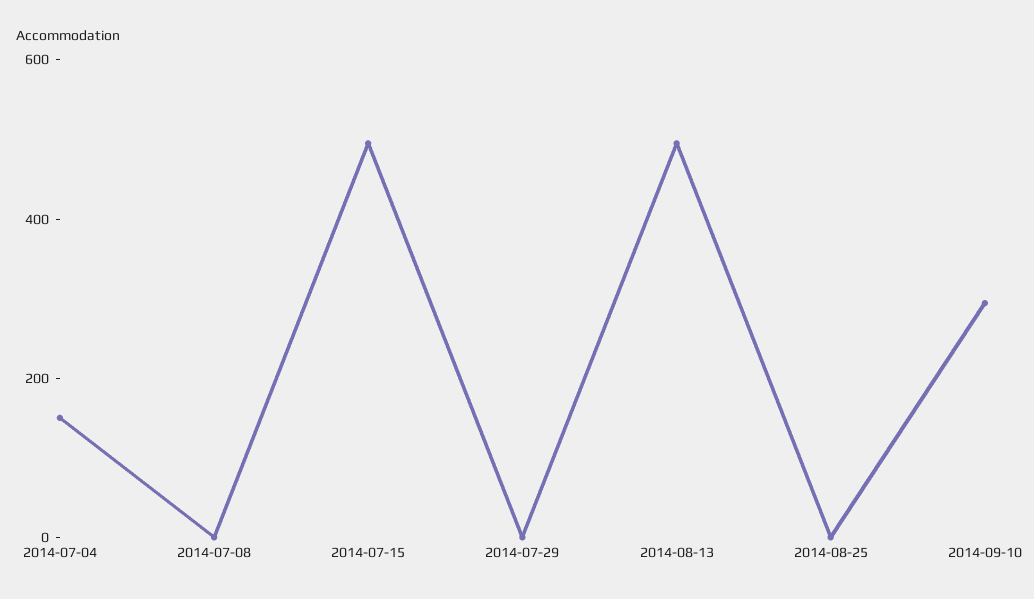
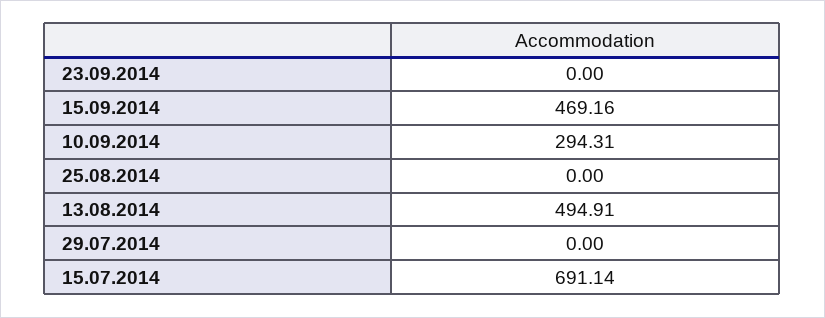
2014-07-04: 150 -> none
2014-07-08: 0 -> none
2014-07-15: 500 -> 691.14
23.09.2014: none -> 0
15.09.2014: none -> 469.16

